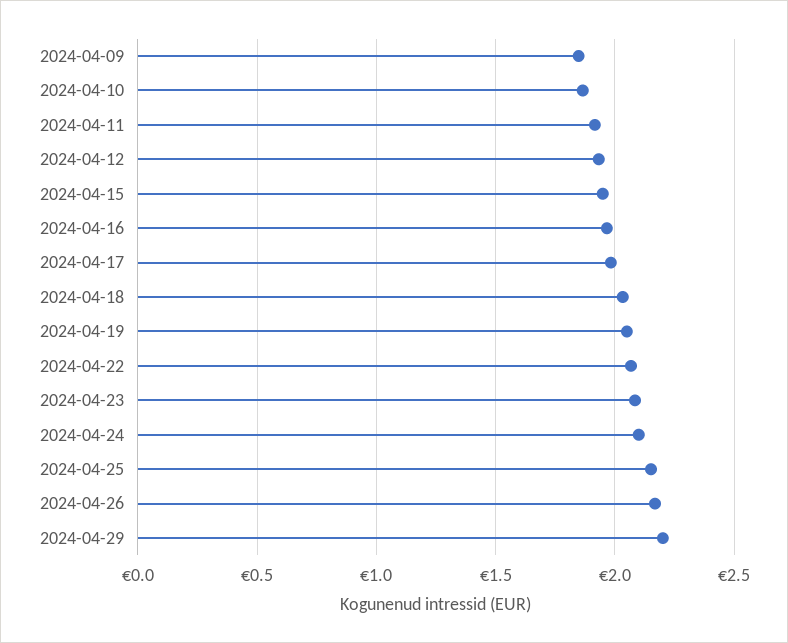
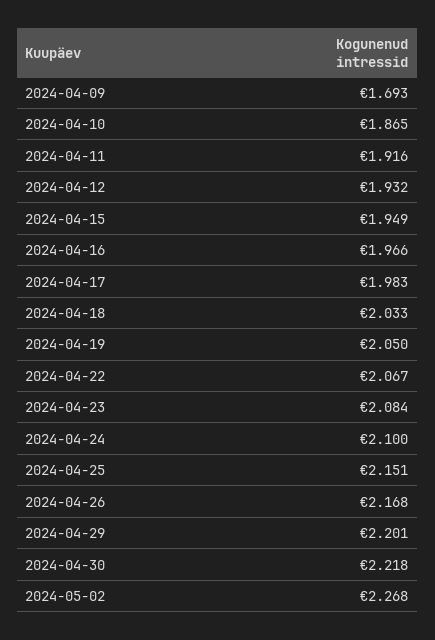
2024-04-09: 1.85 -> 1.693
2024-04-30: none -> 2.218
2024-05-02: none -> 2.268

